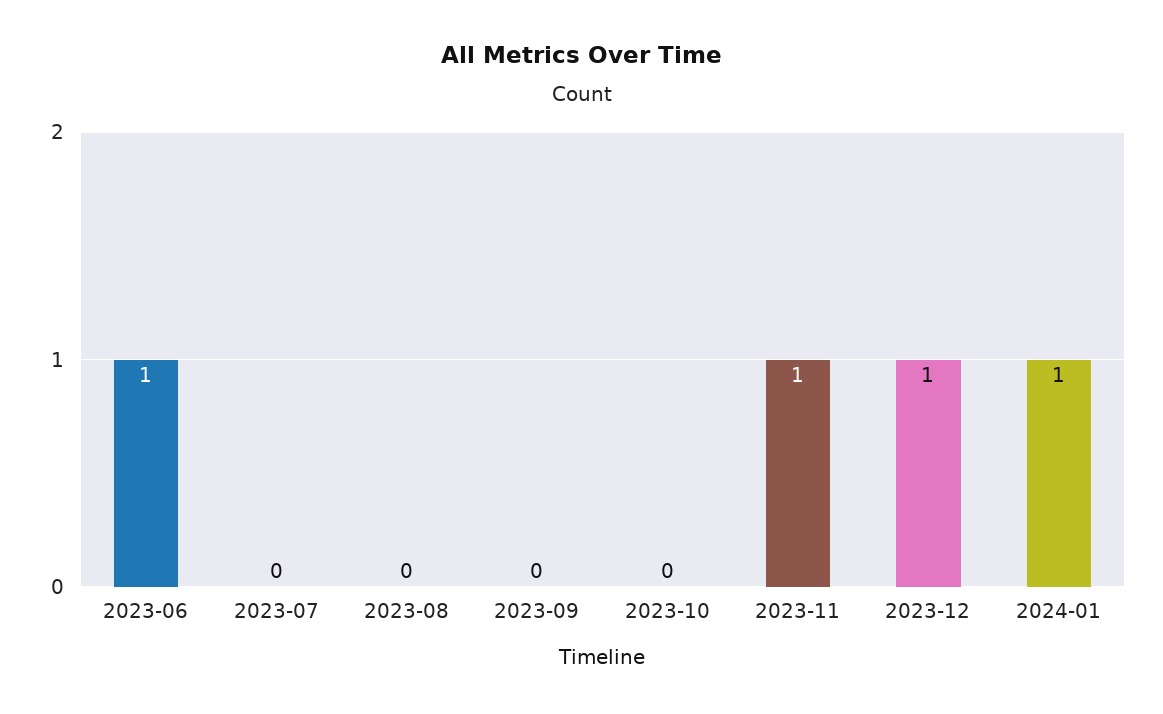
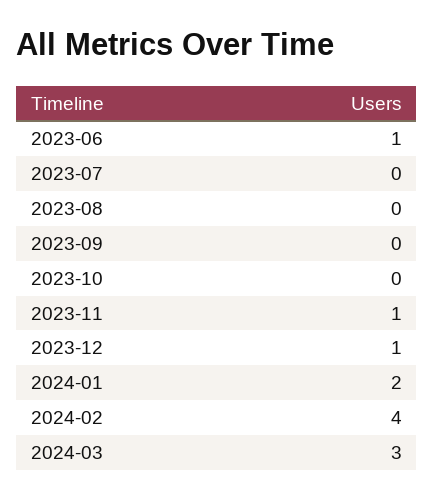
2024-01: 1 -> 2
2024-02: none -> 4
2024-03: none -> 3

